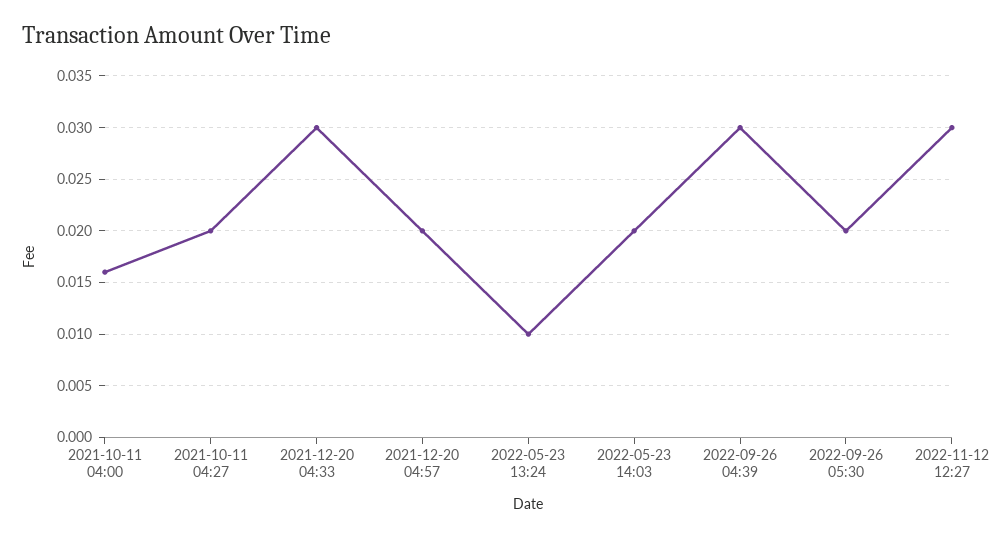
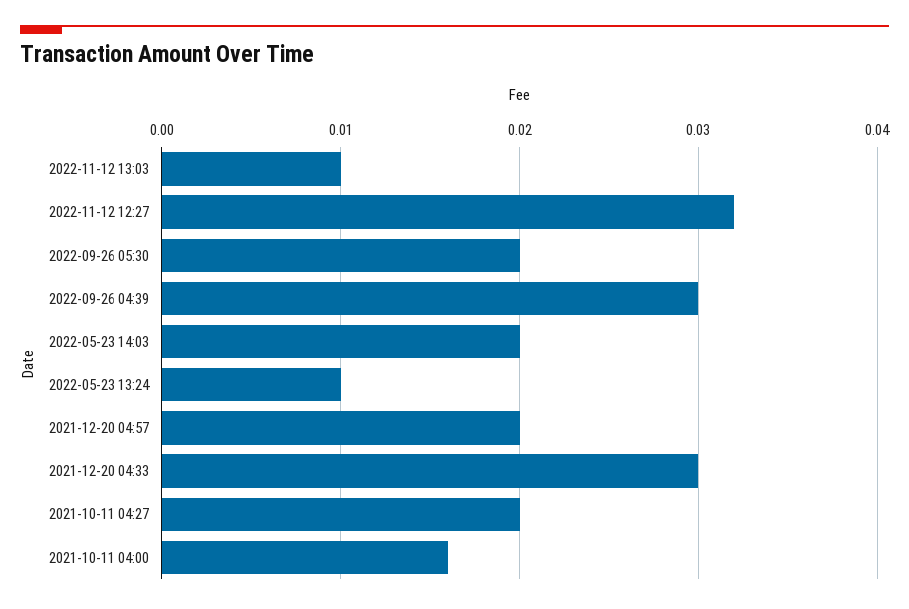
2022-11-12 12:27: 0.03 -> 0.032
2022-11-12 13:03: none -> 0.01

